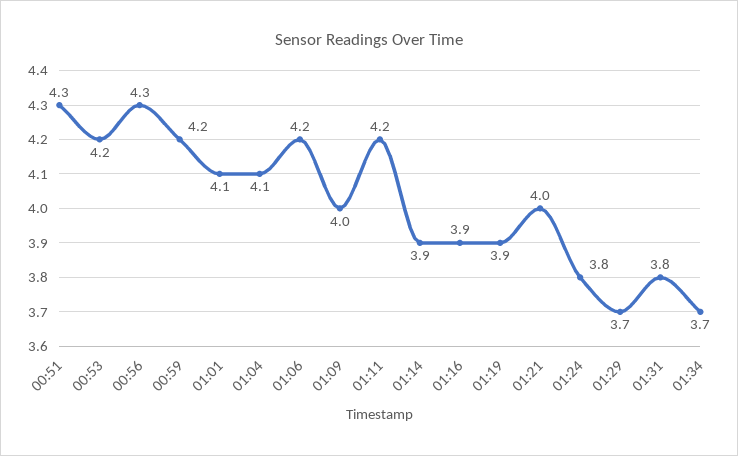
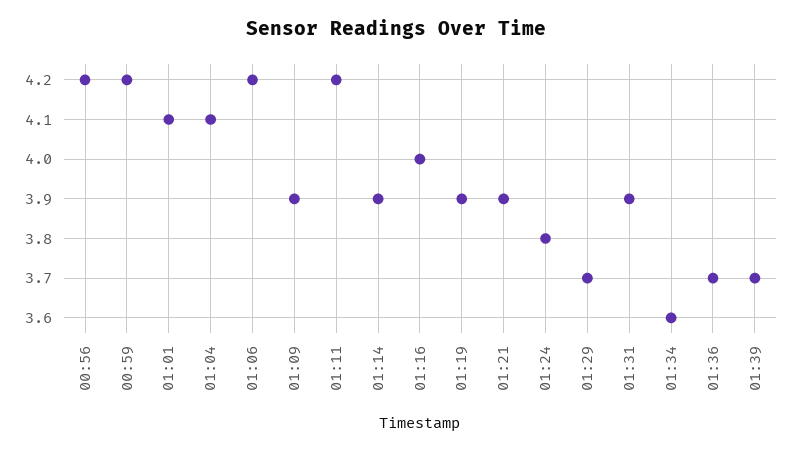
00:51: 4.3 -> none
00:53: 4.2 -> none
00:56: 4.3 -> 4.2
01:09: 4 -> 3.9
01:16: 3.9 -> 4
01:21: 4 -> 3.9
01:31: 3.8 -> 3.9
01:34: 3.7 -> 3.6
01:36: none -> 3.7
01:39: none -> 3.7

